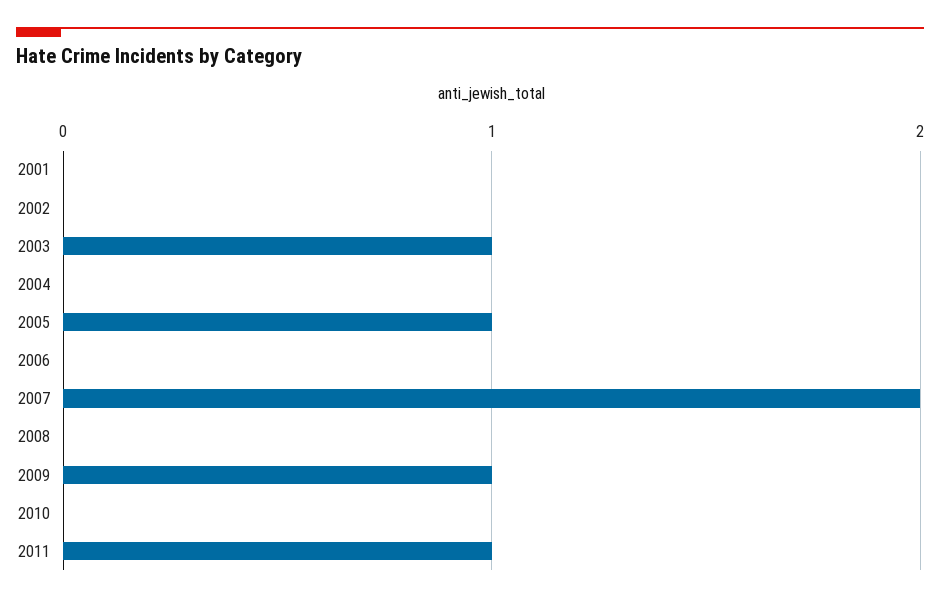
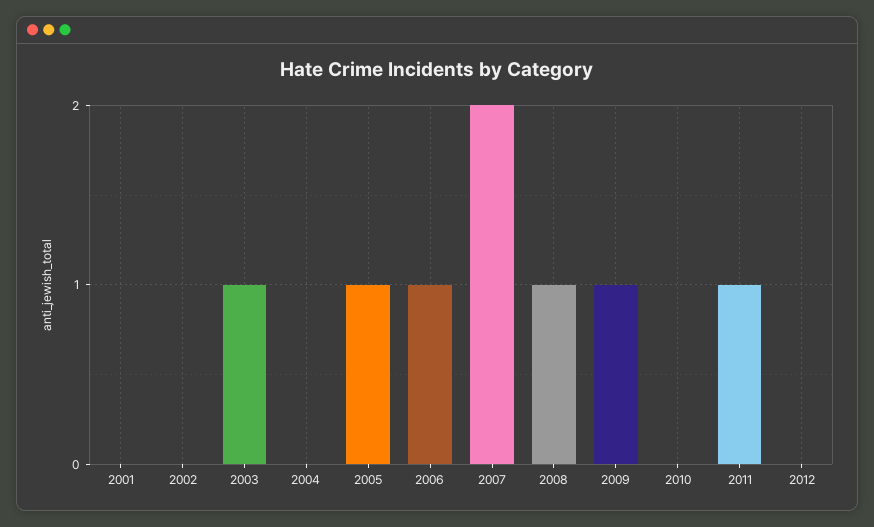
2006: 0 -> 1
2008: 0 -> 1
2012: none -> 0

